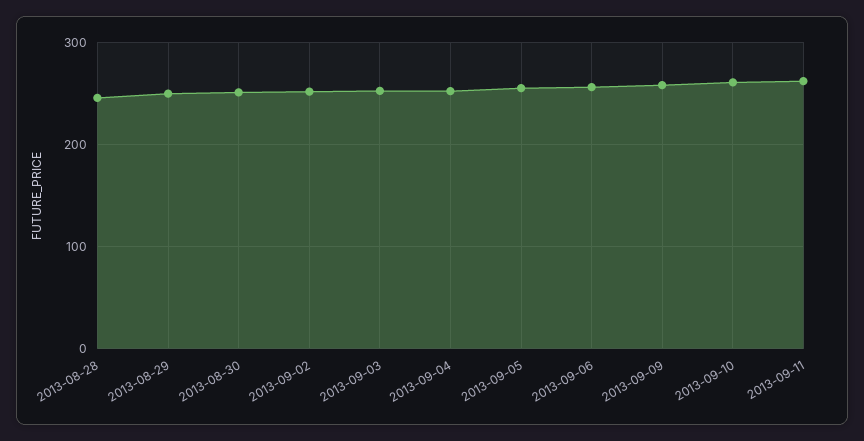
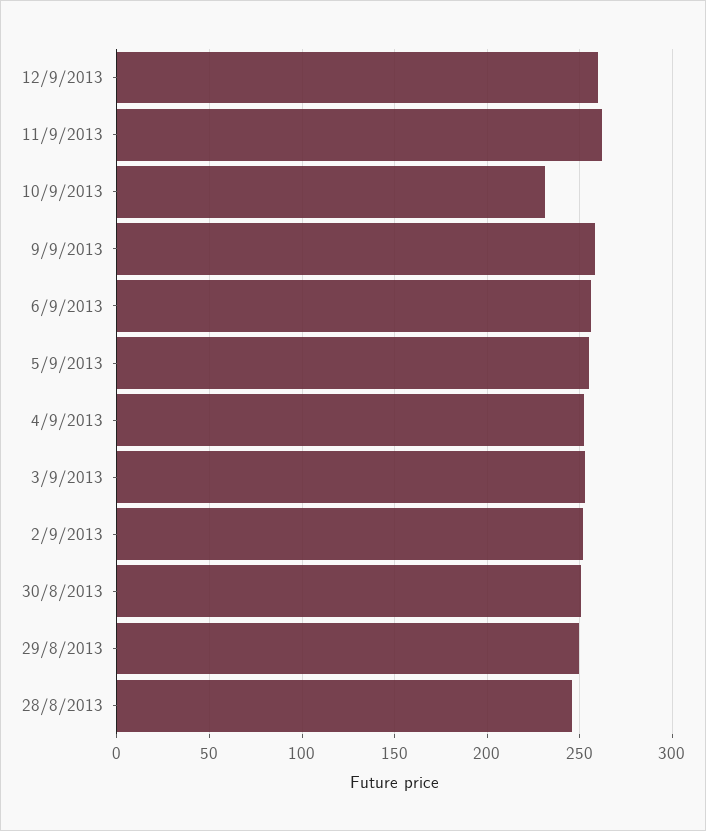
2013-09-10: 260 -> 230
12/9/2013: none -> 260

